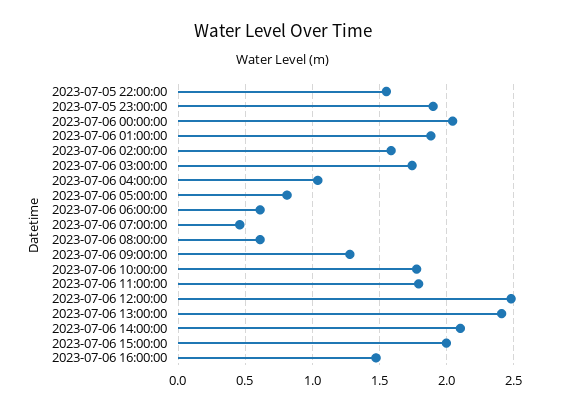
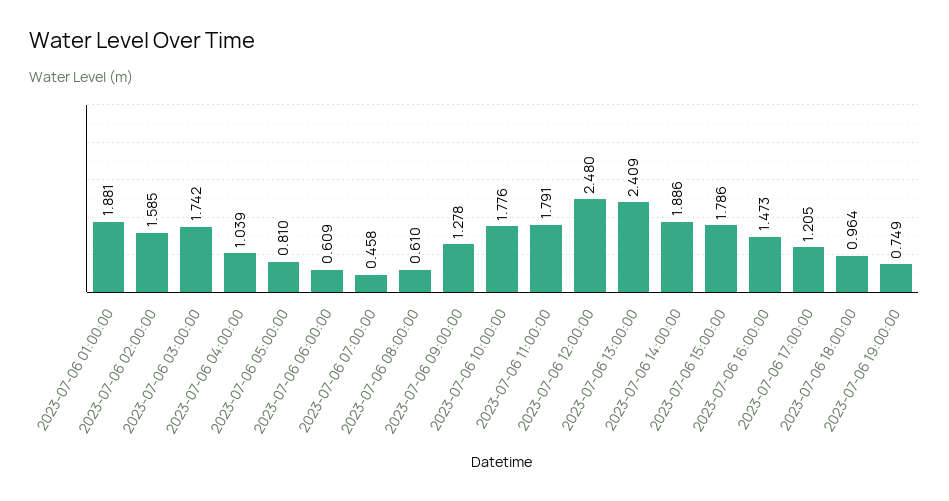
2023-07-05 22:00:00: 1.55 -> none
2023-07-05 23:00:00: 1.9 -> none
2023-07-06 00:00:00: 2.05 -> none
2023-07-06 14:00:00: 2.1 -> 1.886
2023-07-06 15:00:00: 2 -> 1.786
2023-07-06 17:00:00: none -> 1.205
2023-07-06 18:00:00: none -> 0.964
2023-07-06 19:00:00: none -> 0.749

